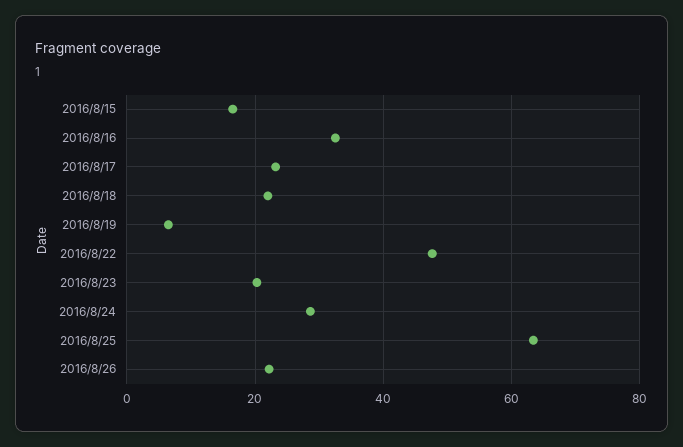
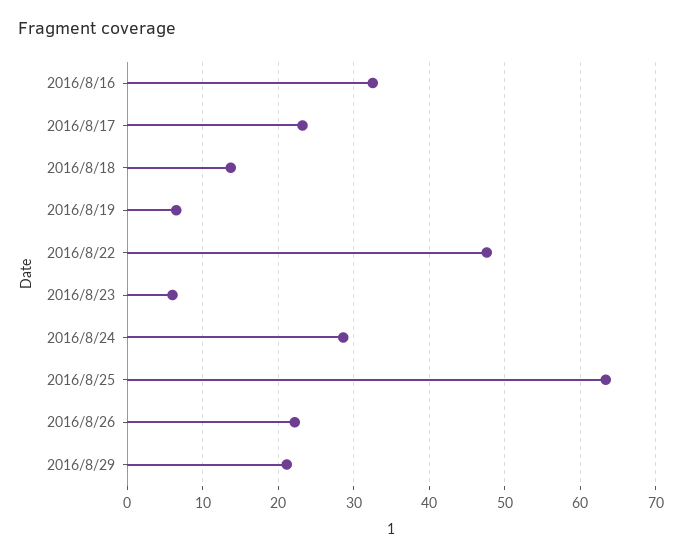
2016/8/15: 16 -> none
2016/8/18: 22 -> 14
2016/8/23: 20 -> 6
2016/8/29: none -> 21

